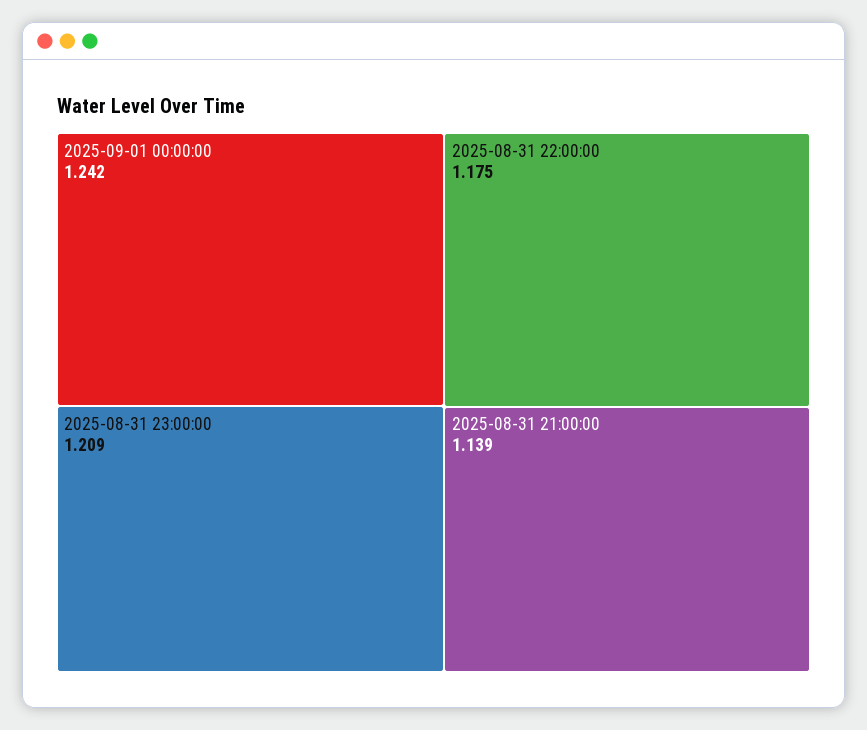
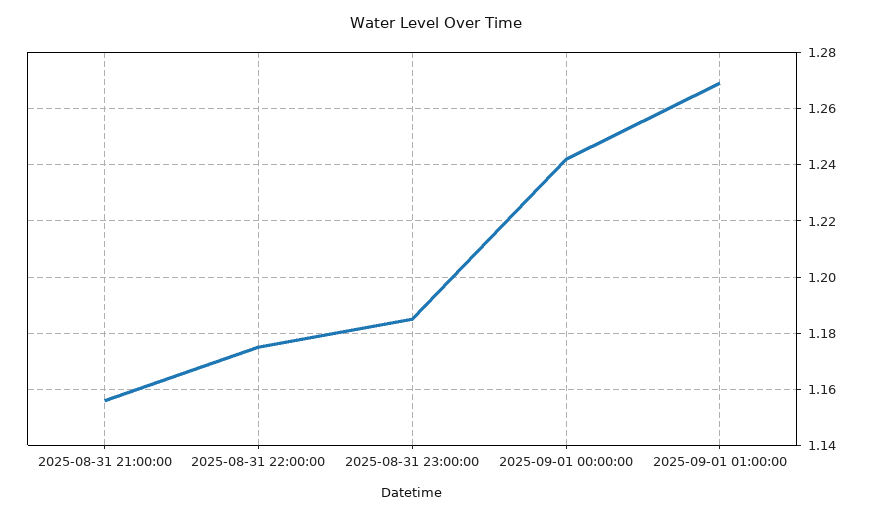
2025-08-31 23:00:00: 1.209 -> 1.185
2025-08-31 21:00:00: 1.139 -> 1.155
2025-09-01 01:00:00: none -> 1.27

